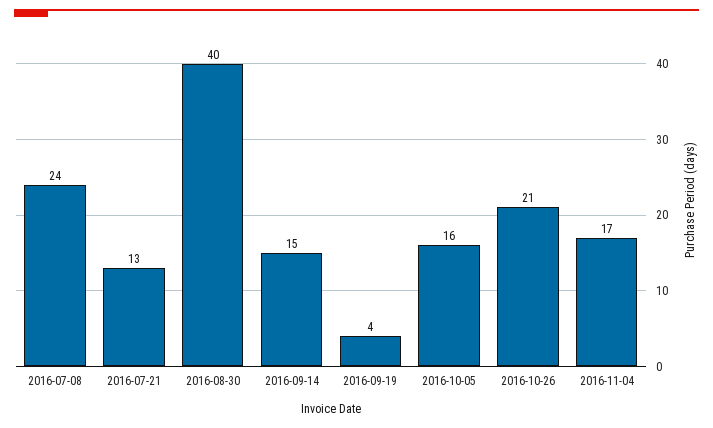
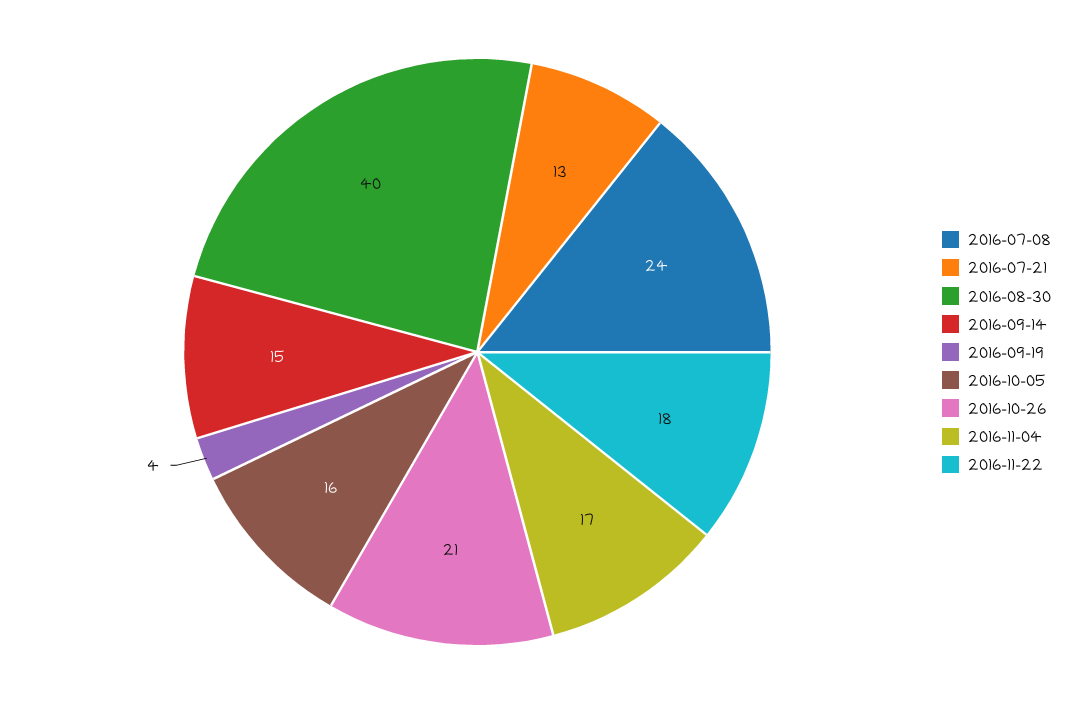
2016-11-22: none -> 18

